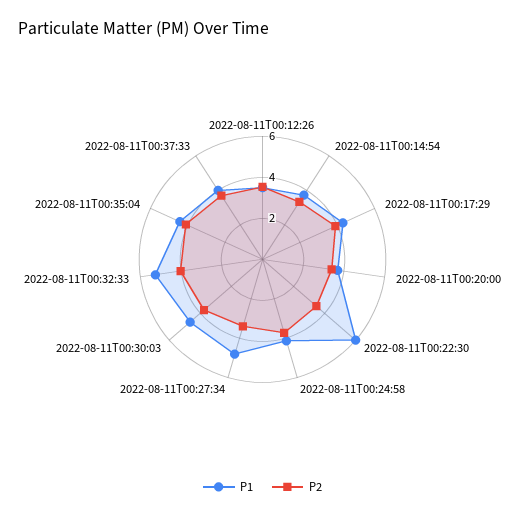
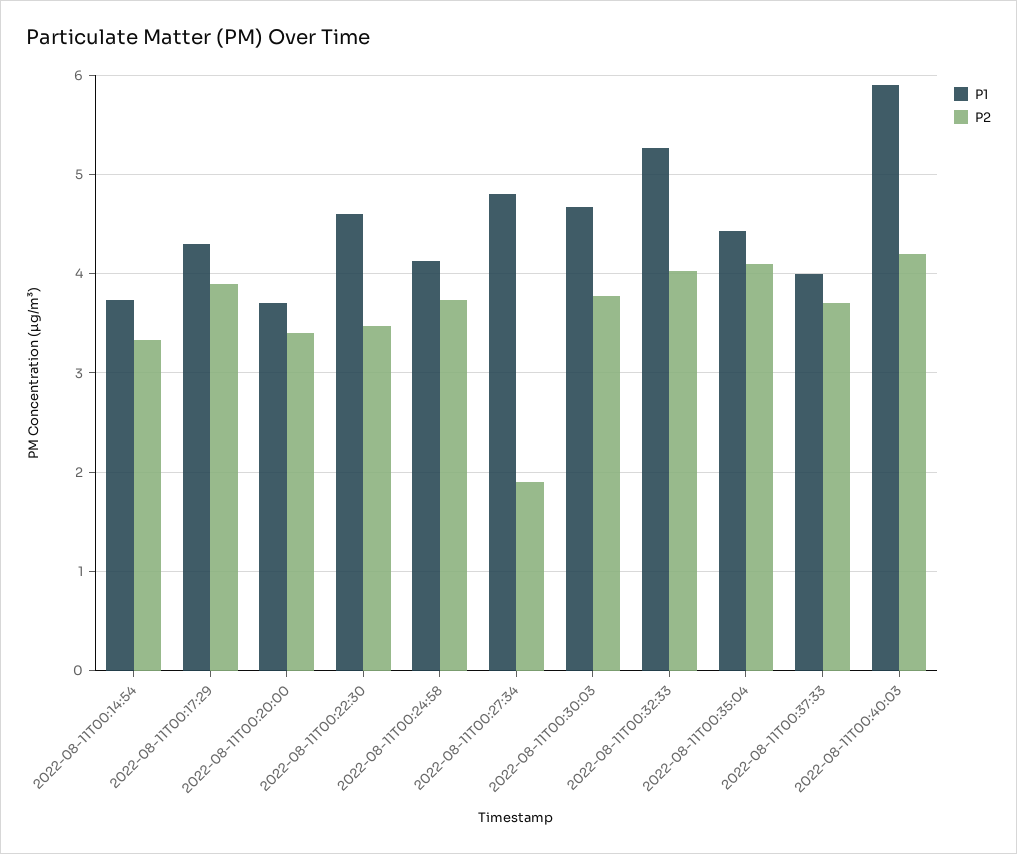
P1, 2022-08-11T00:12:26: 3.5 -> none
P2, 2022-08-11T00:12:26: 3.5 -> none
P1, 2022-08-11T00:22:30: 6 -> 4.6
P2, 2022-08-11T00:27:34: 3.5 -> 1.9
P1, 2022-08-11T00:40:03: none -> 5.9
P2, 2022-08-11T00:40:03: none -> 4.2

